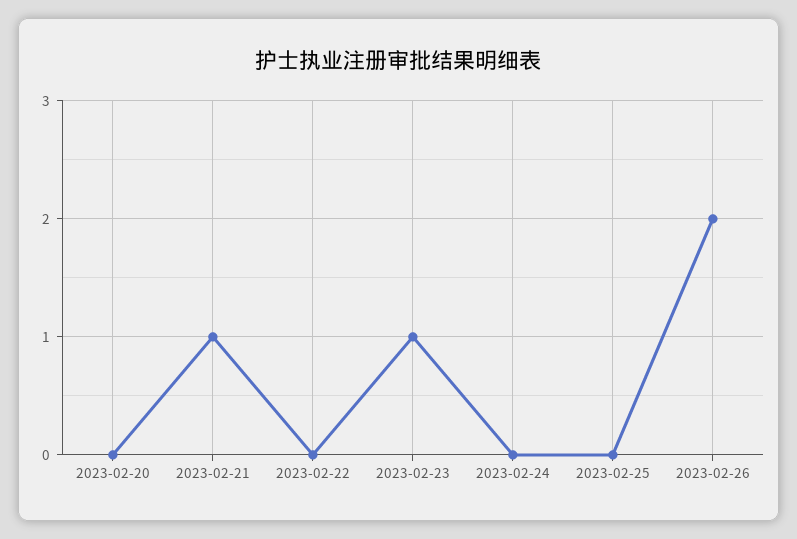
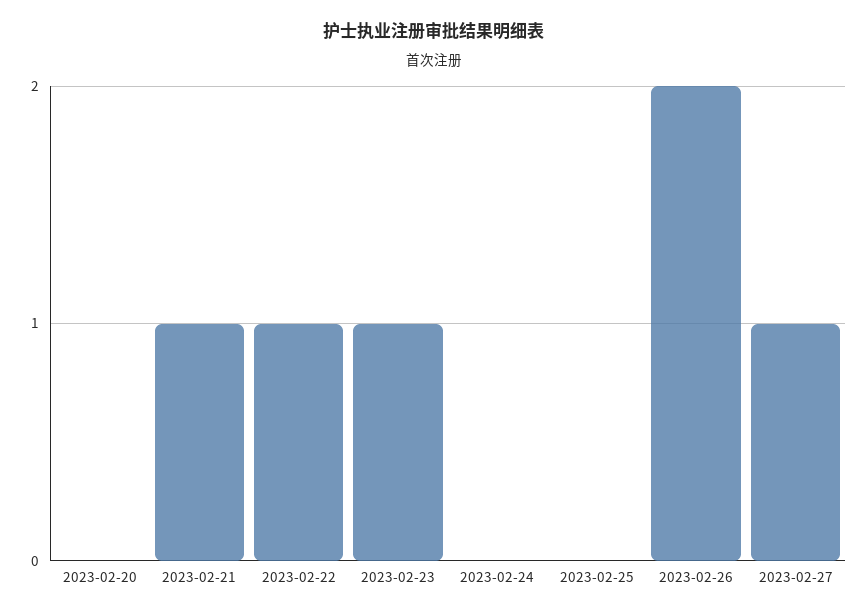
2023-02-22: 0 -> 1
2023-02-27: none -> 1

